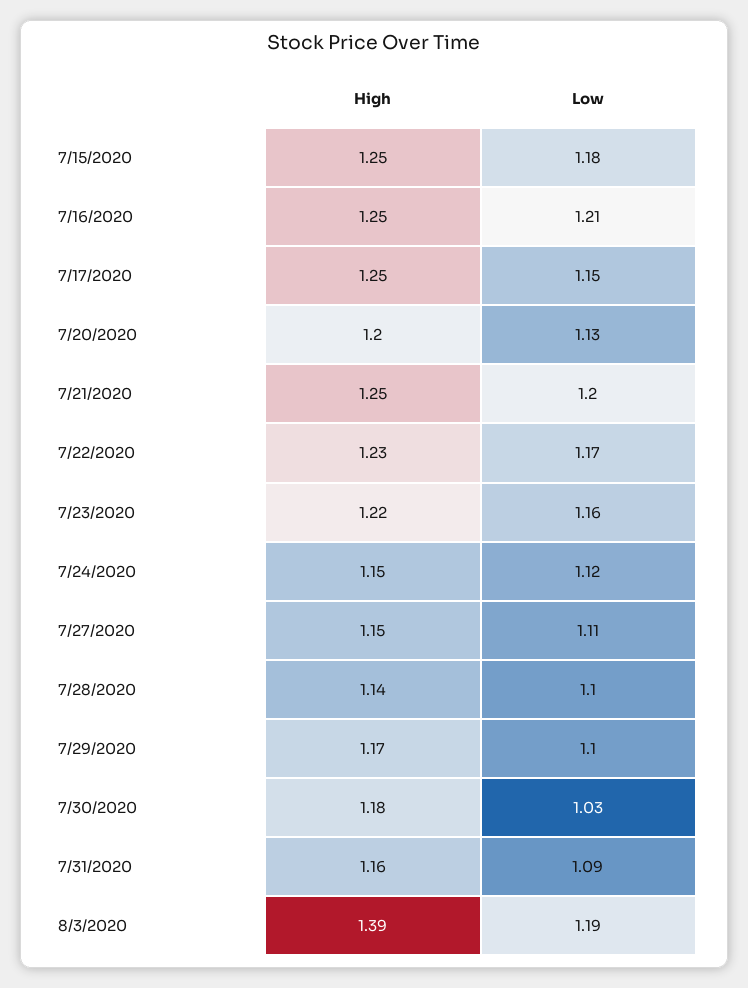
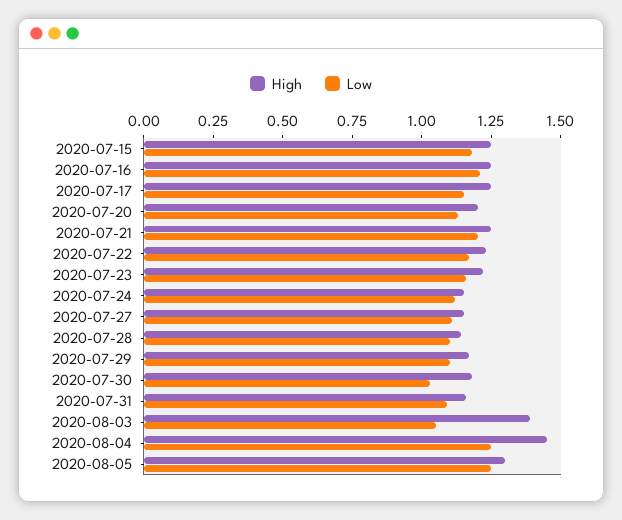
Low, 8/3/2020: 1.19 -> 1.05
High, 2020-08-04: none -> 1.45
Low, 2020-08-04: none -> 1.25
High, 2020-08-05: none -> 1.3
Low, 2020-08-05: none -> 1.25

